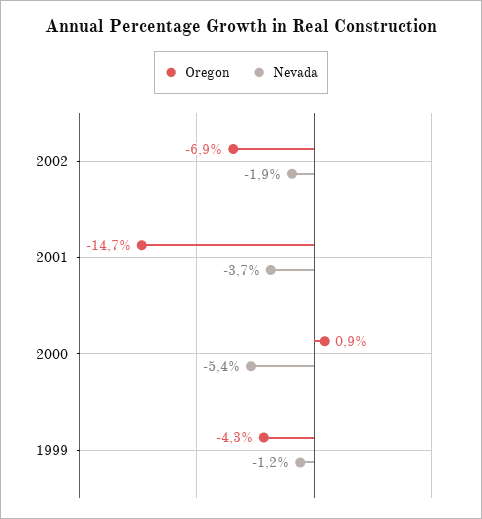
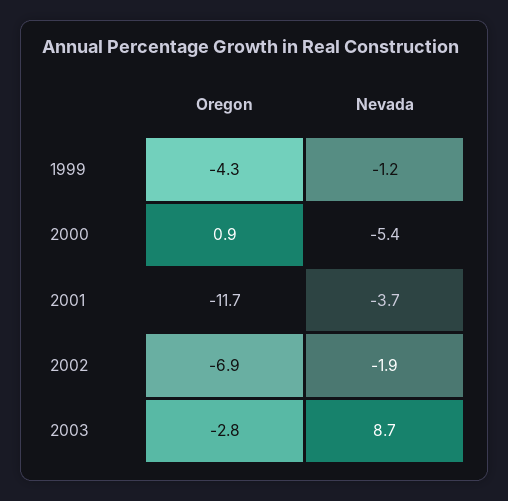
Oregon, 2001: -14.7 -> -11.7
Oregon, 2003: none -> -2.8
Nevada, 2003: none -> 8.7

